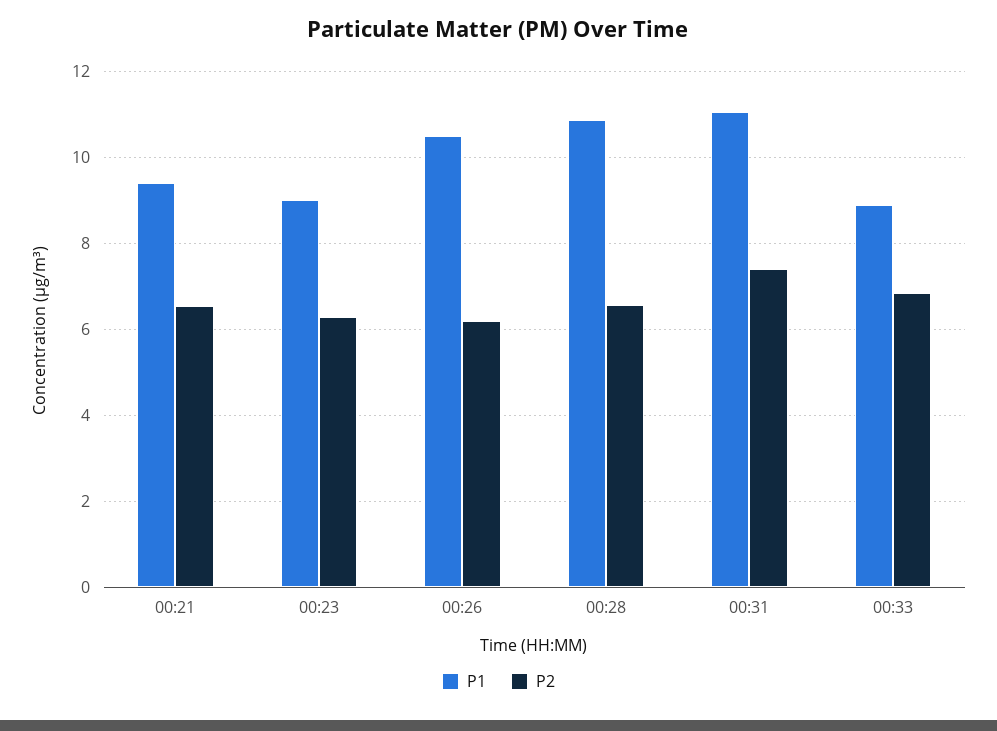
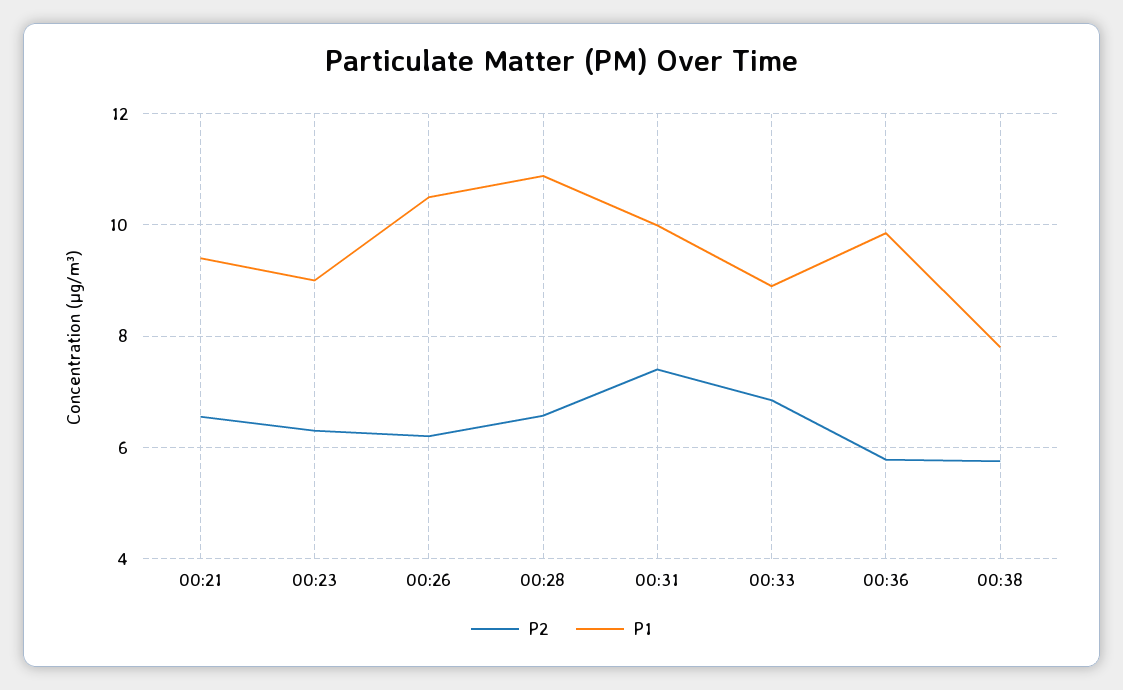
P1, 00:31: 11 -> 10
P2, 00:36: none -> 5.8
P1, 00:36: none -> 9.8
P2, 00:38: none -> 5.8
P1, 00:38: none -> 7.8

